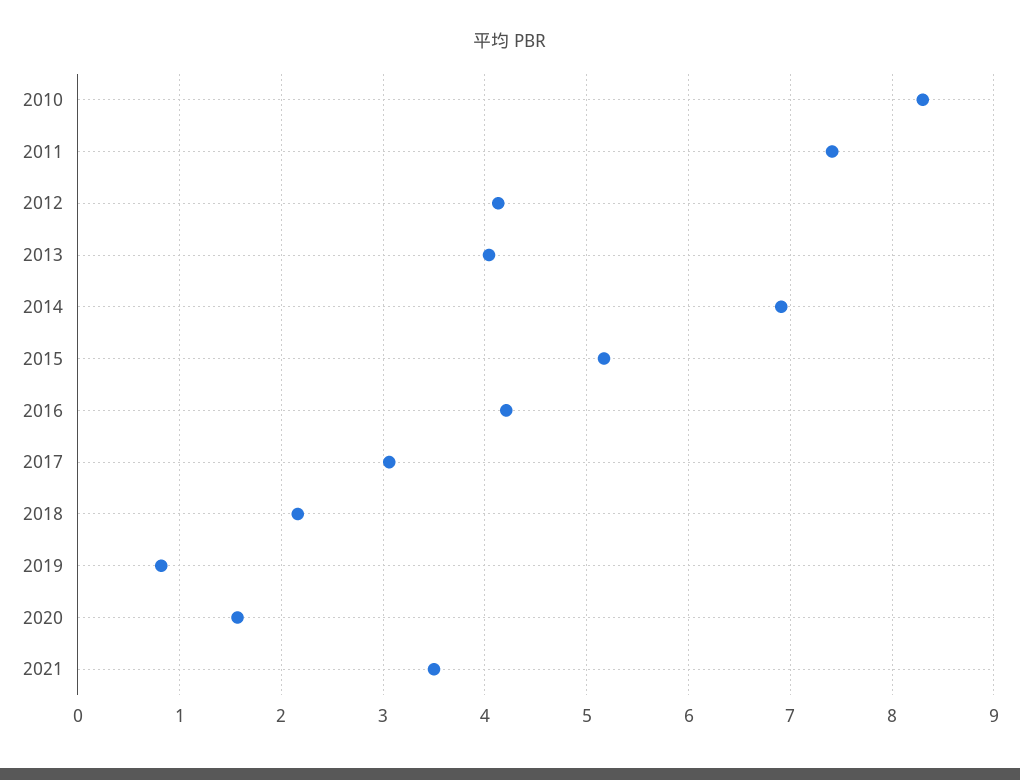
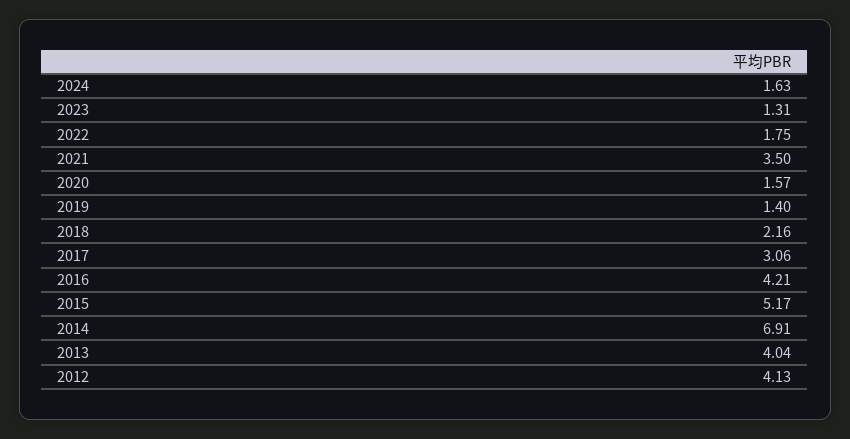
2010: 8.3 -> none
2011: 7.4 -> none
2019: 0.8 -> 1.4
2024: none -> 1.63
2023: none -> 1.31
2022: none -> 1.75

